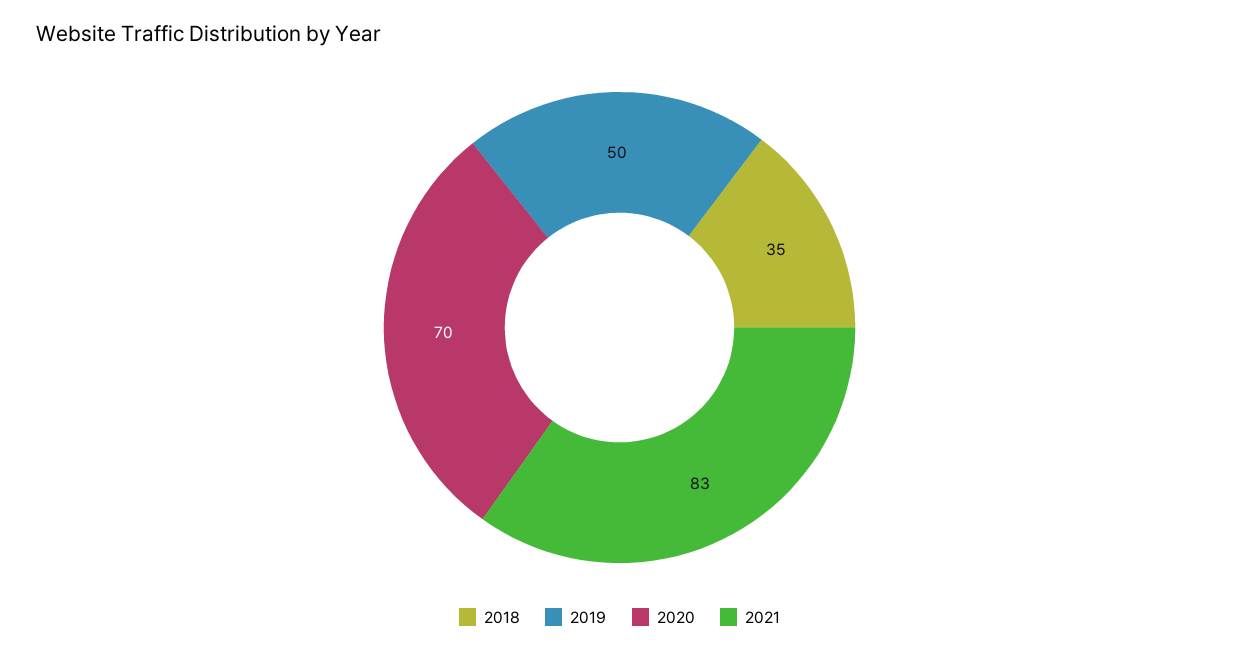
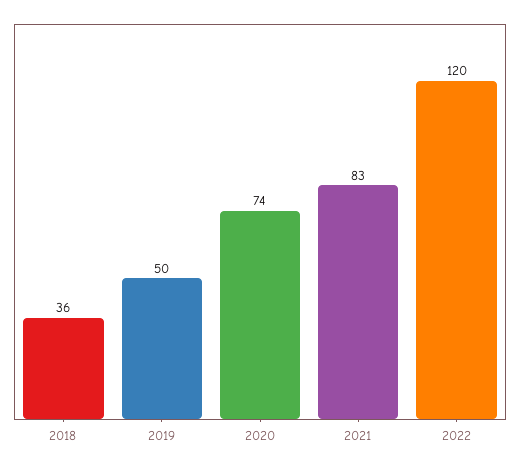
2018: 35 -> 36
2020: 70 -> 74
2022: none -> 120

